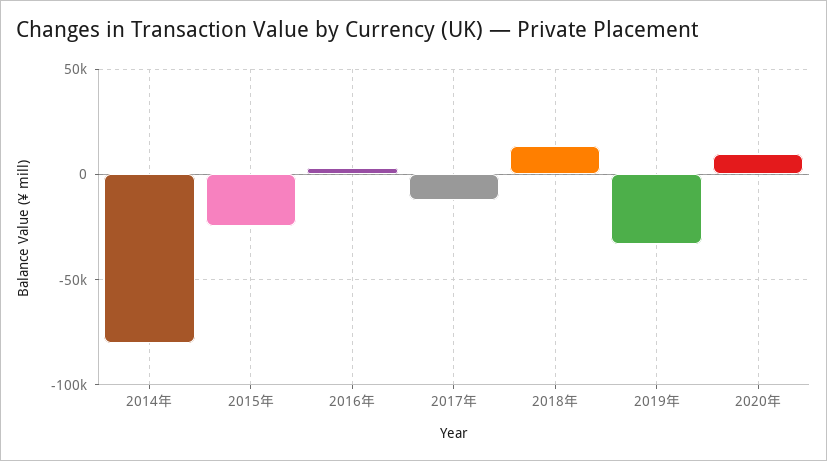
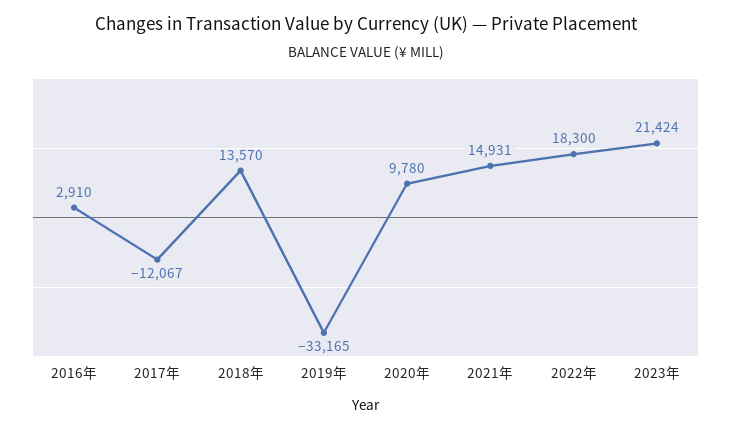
2014年: -80000 -> none
2015年: -25000 -> none
2021年: none -> 14931
2022年: none -> 18300
2023年: none -> 21424

